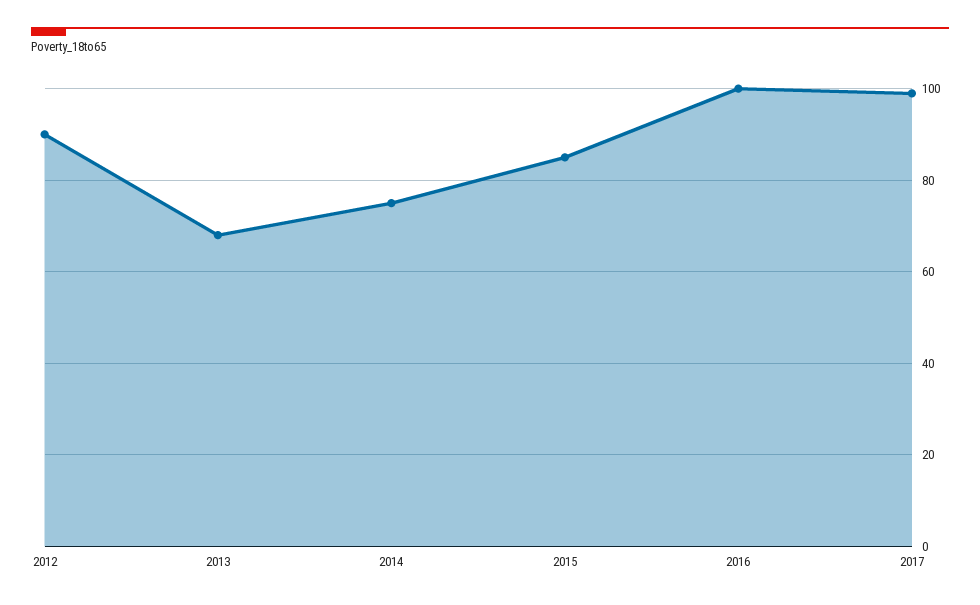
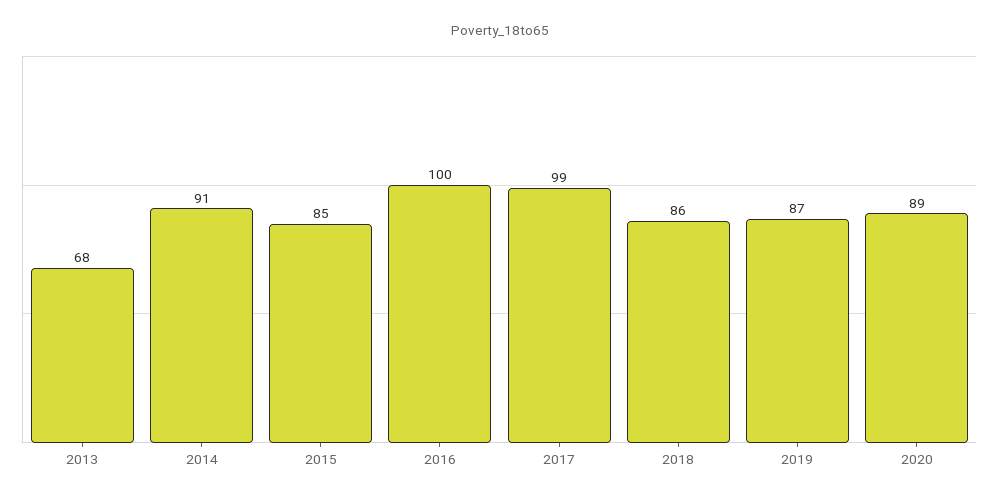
2012: 90 -> none
2014: 75 -> 91
2018: none -> 86
2019: none -> 87
2020: none -> 89

